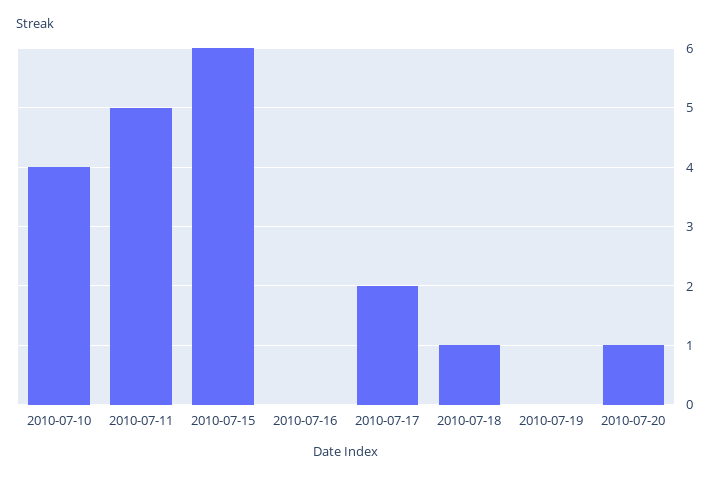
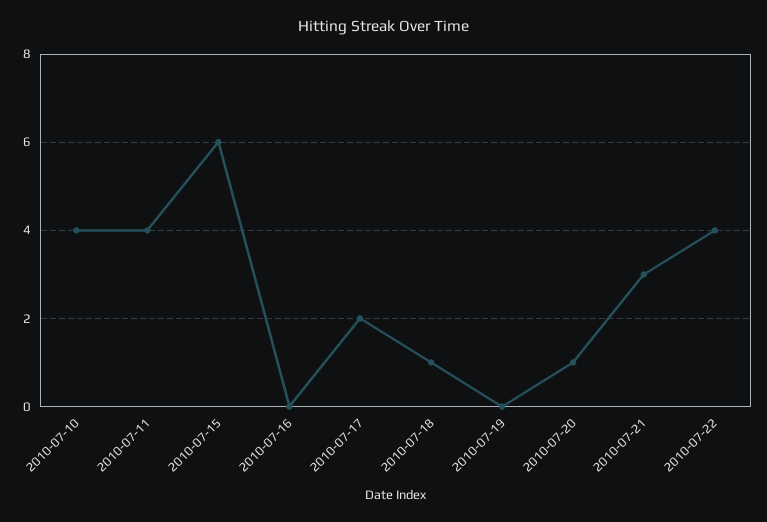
2010-07-11: 5 -> 4
2010-07-21: none -> 3
2010-07-22: none -> 4

